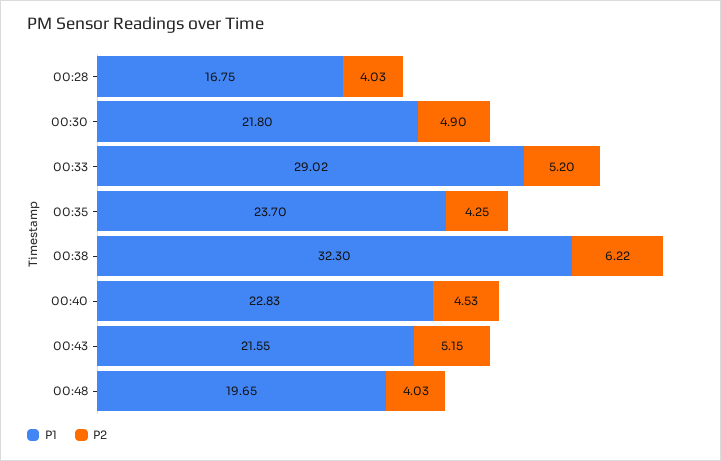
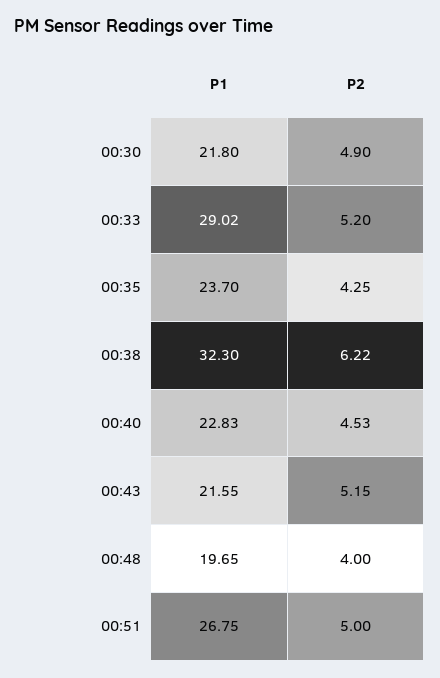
P1, 00:28: 16.75 -> none
P2, 00:28: 4.03 -> none
P2, 00:48: 4.03 -> 4
P1, 00:51: none -> 26.75
P2, 00:51: none -> 5

